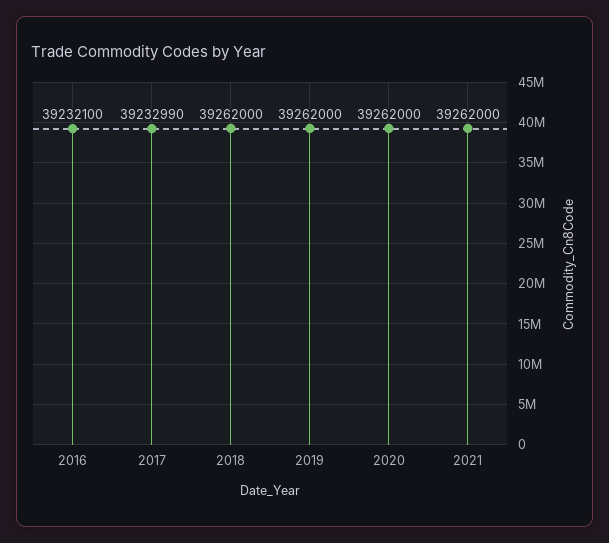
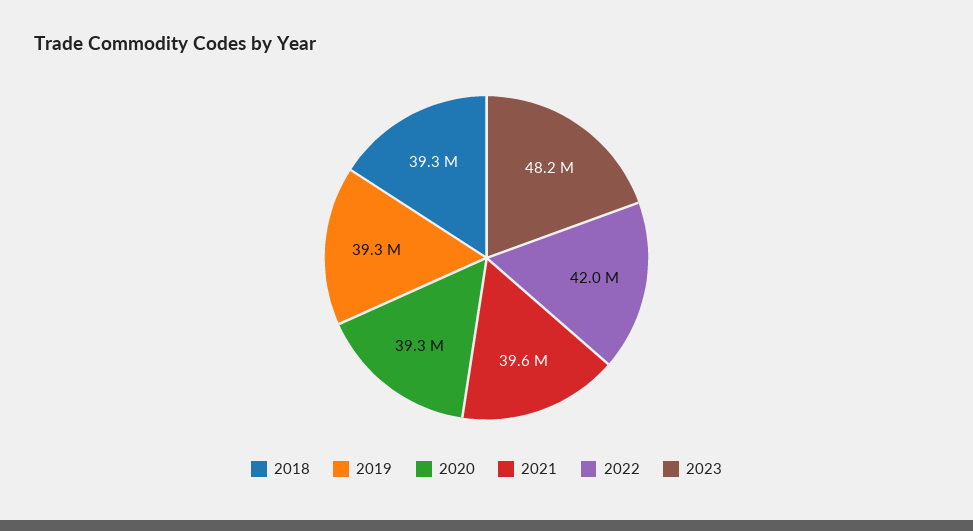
2016: 39232100 -> none
2017: 39232990 -> none
2021: 39262000 -> 39600000
2022: none -> 42000000
2023: none -> 48200000

